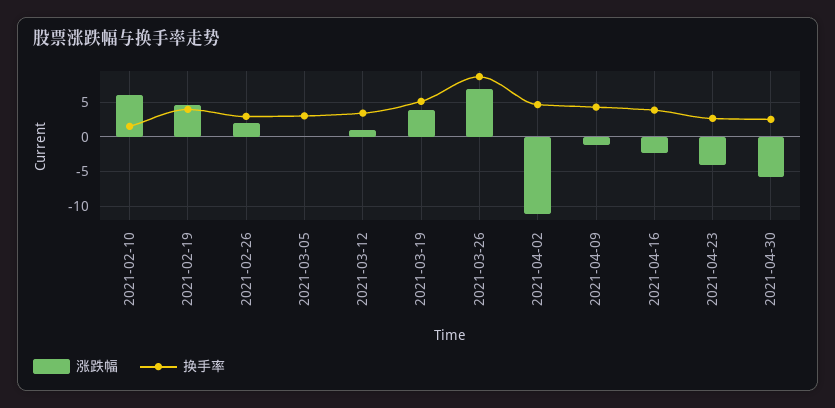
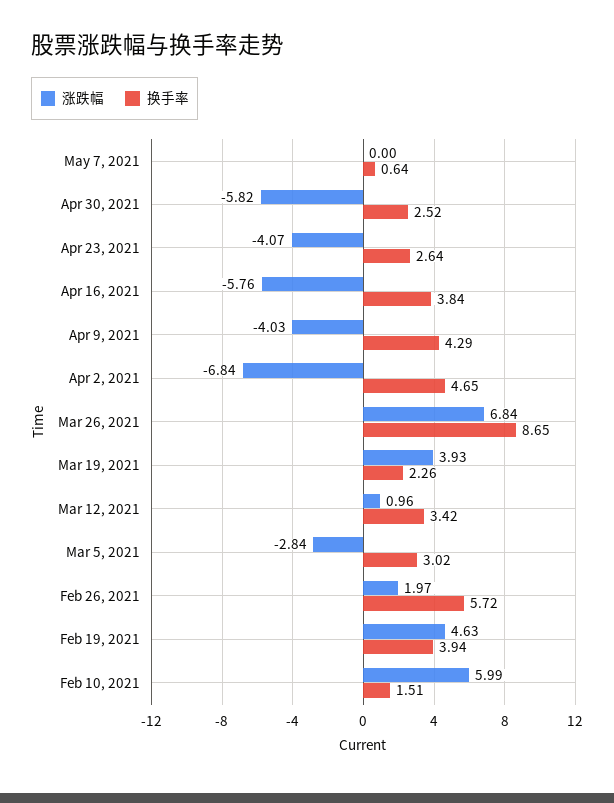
换手率, 2021-02-26: 3 -> 5.72
涨跌幅, 2021-03-05: 0 -> -2.84
换手率, 2021-03-19: 5 -> 2.26
涨跌幅, 2021-04-02: -11 -> -6.84
涨跌幅, 2021-04-09: -1 -> -4.03
涨跌幅, 2021-04-16: -2 -> -5.76
涨跌幅, May 7, 2021: none -> 0
换手率, May 7, 2021: none -> 0.64

